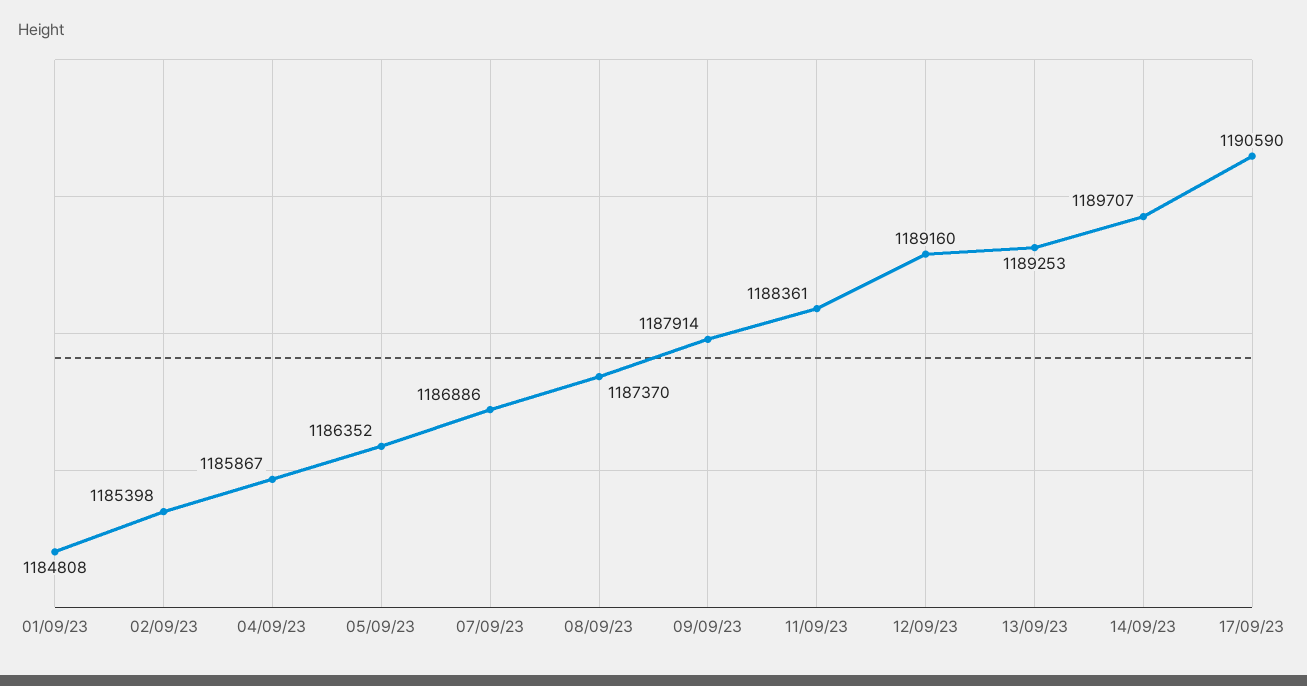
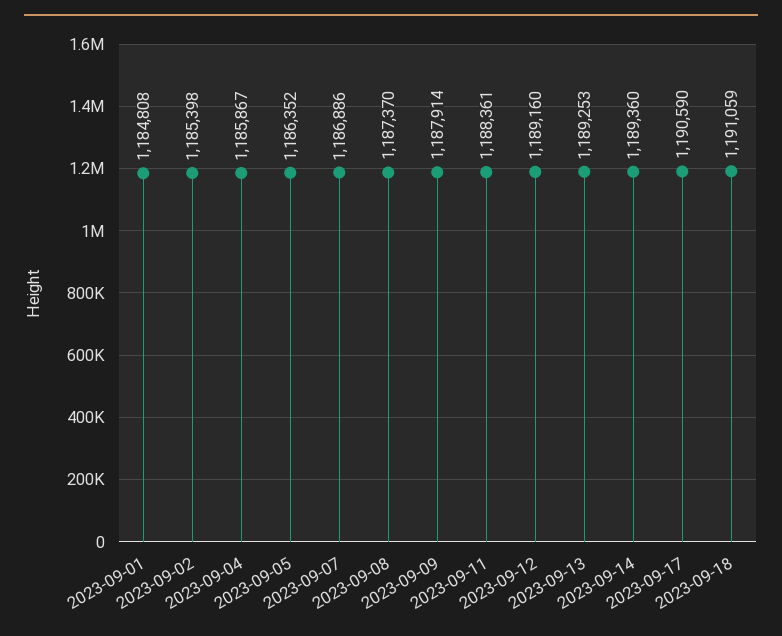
14/09/23: 1189707 -> 1189360
2023-09-18: none -> 1191059

